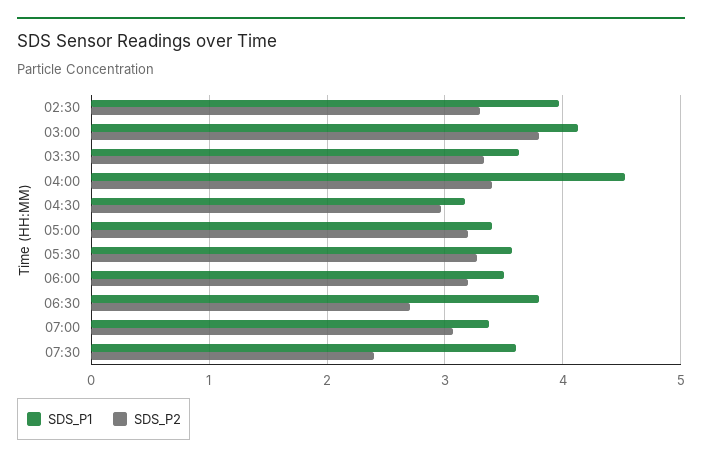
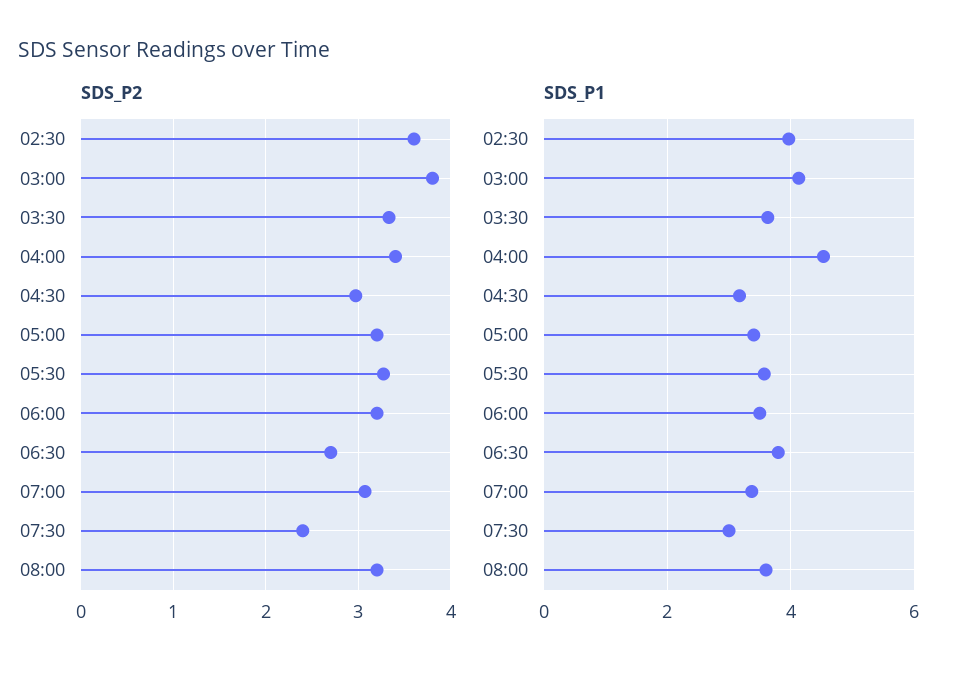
SDS_P2, 02:30: 3.3 -> 3.6
SDS_P1, 07:30: 3.6 -> 3
SDS_P2, 08:00: none -> 3.2
SDS_P1, 08:00: none -> 3.6

